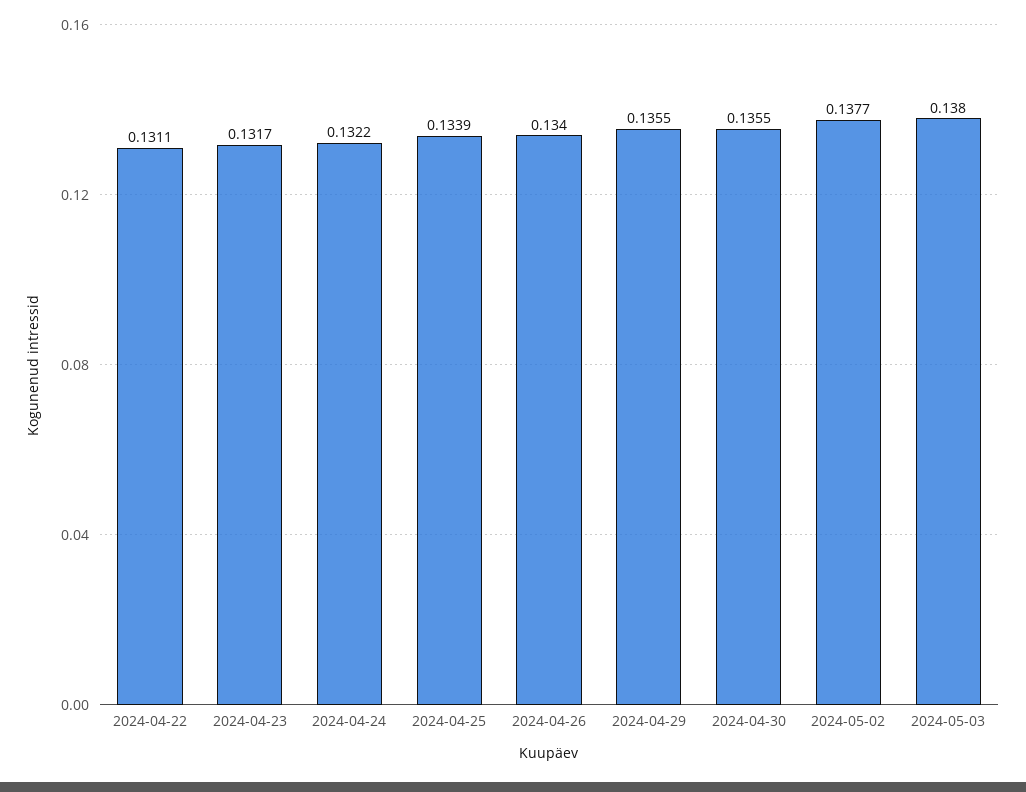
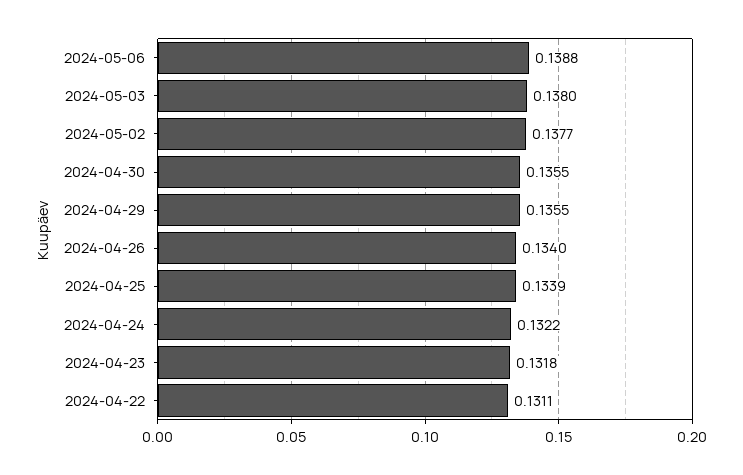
2024-04-23: 0.1317 -> 0.1318
2024-05-06: none -> 0.1388

